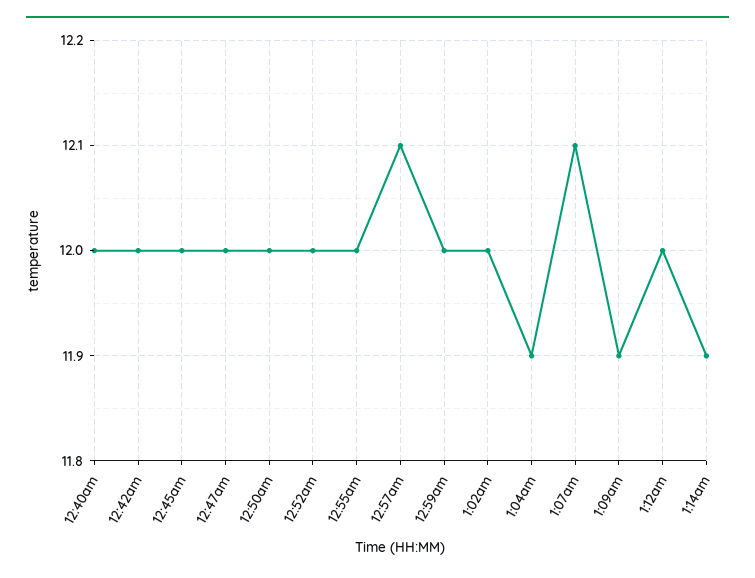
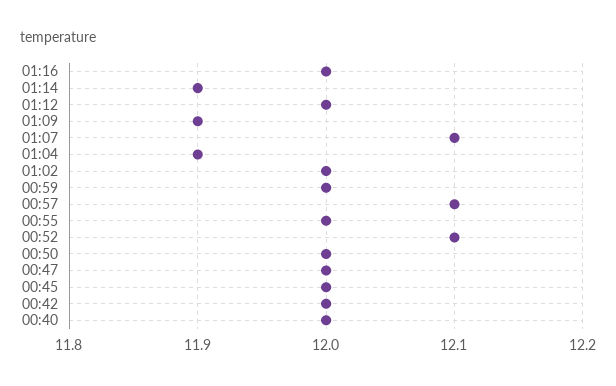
12:52am: 12 -> 12.1
01:16: none -> 12

